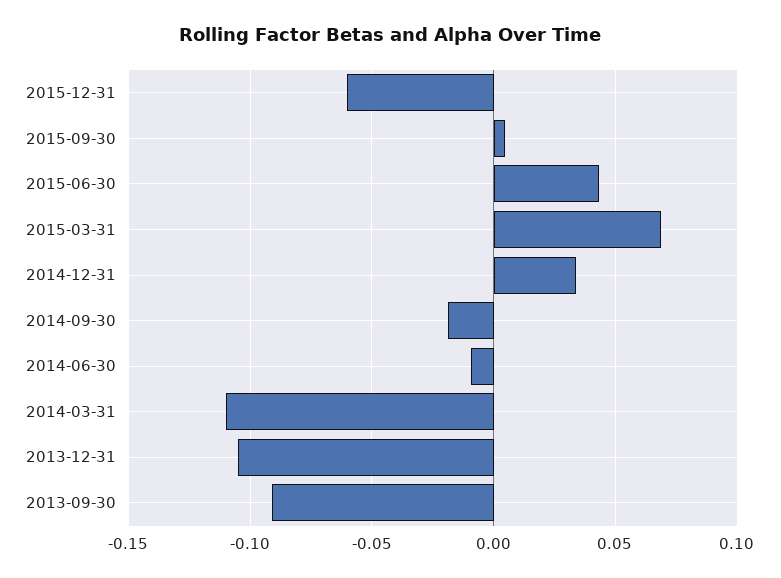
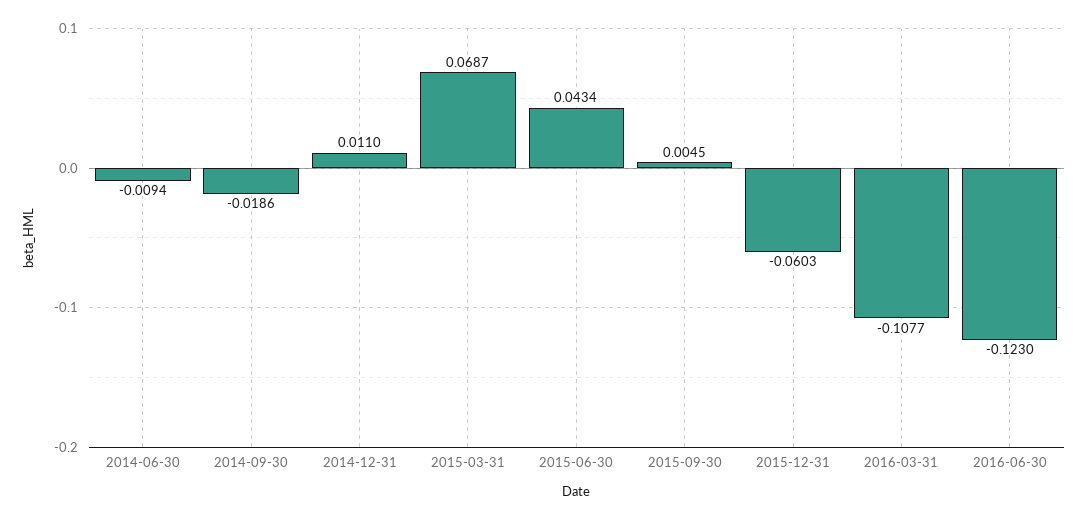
2014-12-31: 0.035 -> 0.011
2014-03-31: -0.11 -> none
2013-12-31: -0.105 -> none
2013-09-30: -0.09 -> none
2016-03-31: none -> -0.1077
2016-06-30: none -> -0.123

